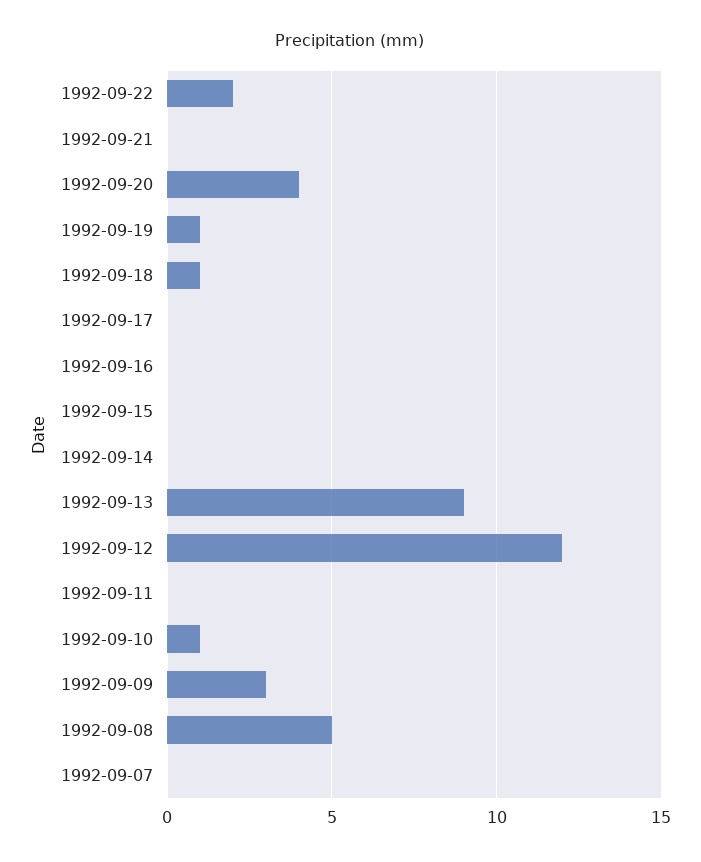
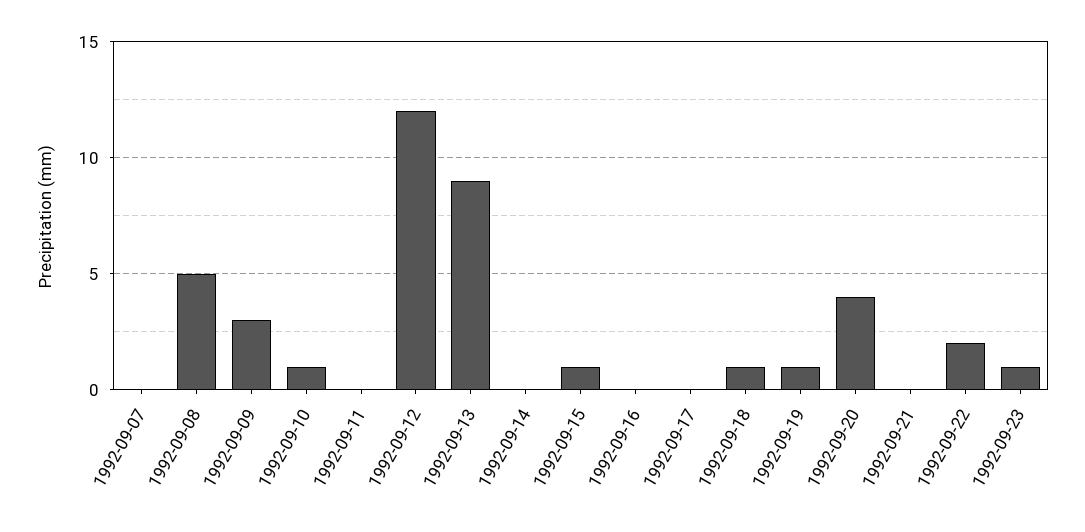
1992-09-15: 0 -> 1
1992-09-23: none -> 1

